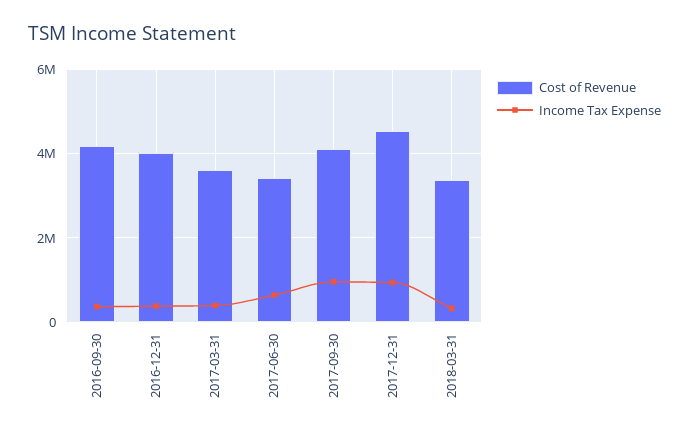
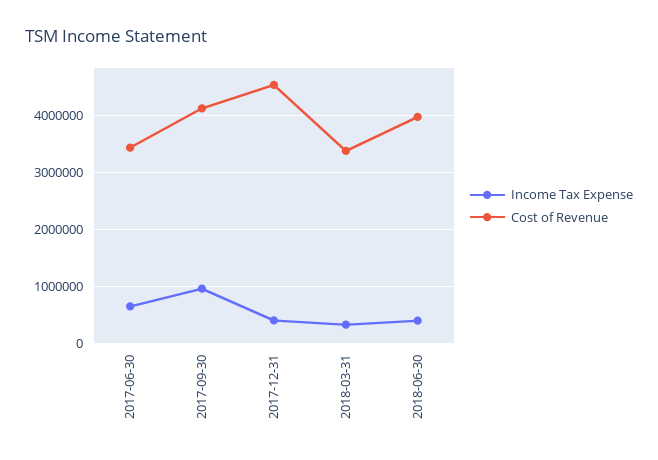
Cost of Revenue, 2016-09-30: 4200000 -> none
Income Tax Expense, 2016-09-30: 400000 -> none
Cost of Revenue, 2016-12-31: 4000000 -> none
Income Tax Expense, 2016-12-31: 400000 -> none
Cost of Revenue, 2017-03-31: 3600000 -> none
Income Tax Expense, 2017-03-31: 400000 -> none
Income Tax Expense, 2017-12-31: 1000000 -> 400000
Income Tax Expense, 2018-06-30: none -> 400000
Cost of Revenue, 2018-06-30: none -> 4000000

